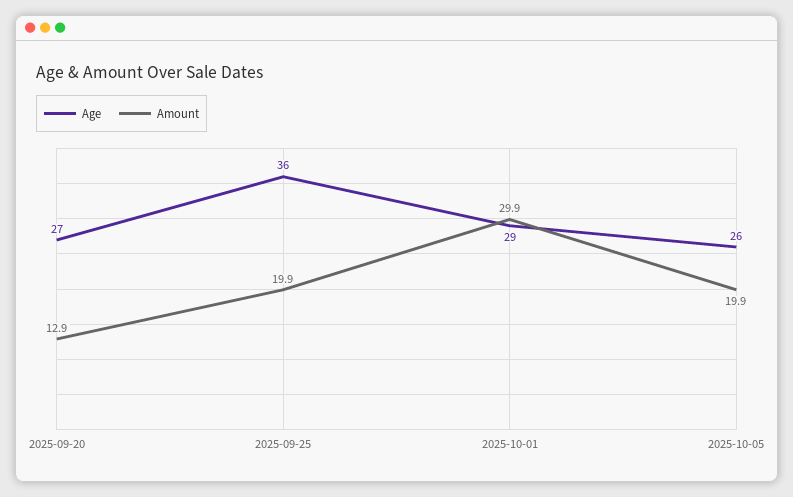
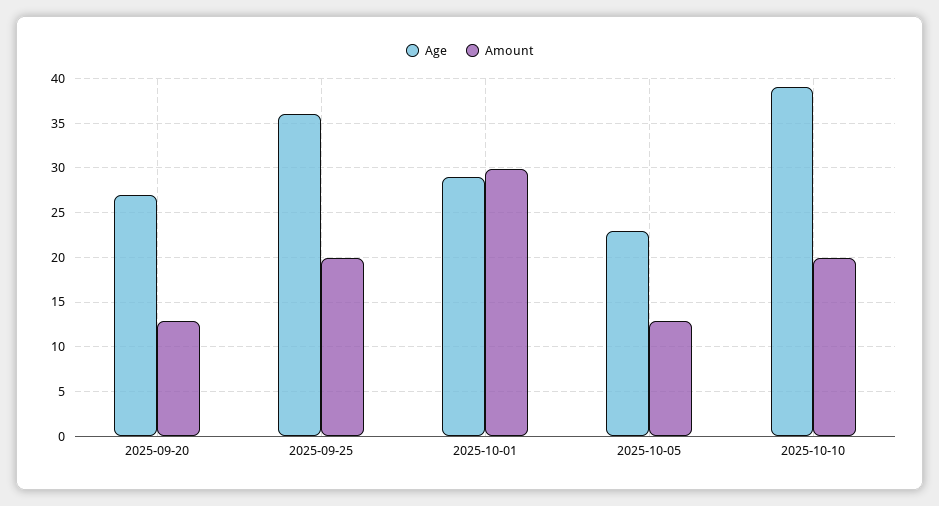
Age, 2025-10-05: 26 -> 23
Amount, 2025-10-05: 19.9 -> 13
Age, 2025-10-10: none -> 39
Amount, 2025-10-10: none -> 20

